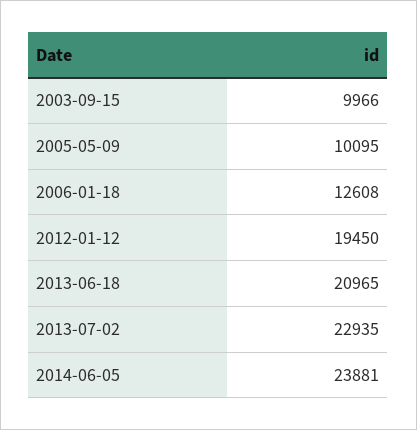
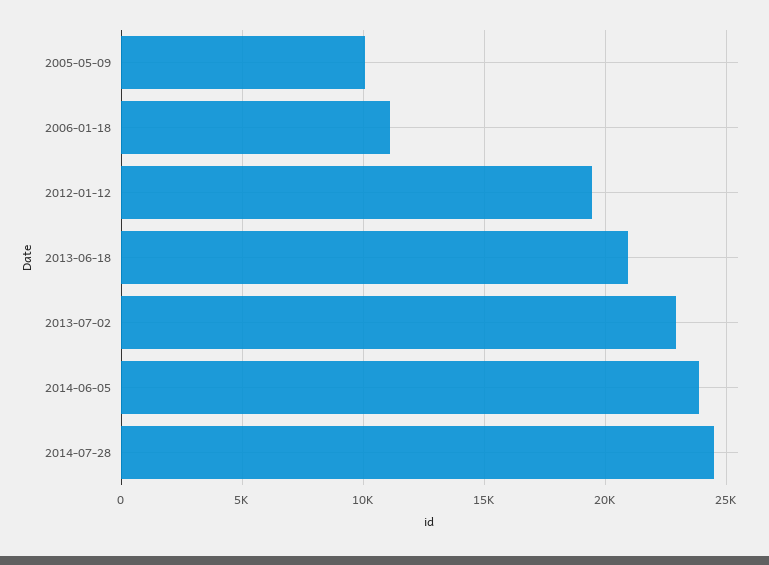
2003-09-15: 9966 -> none
2006-01-18: 12608 -> 11000
2014-07-28: none -> 24500

